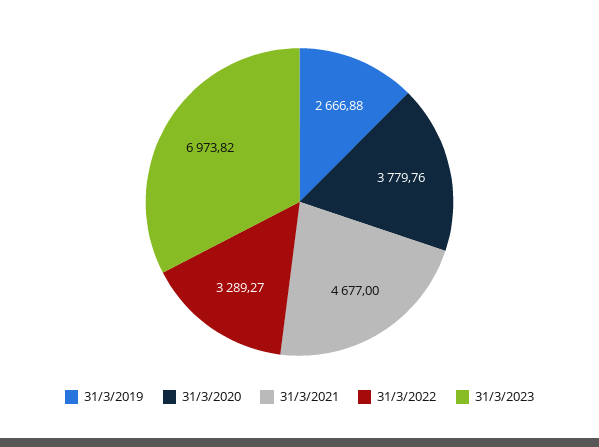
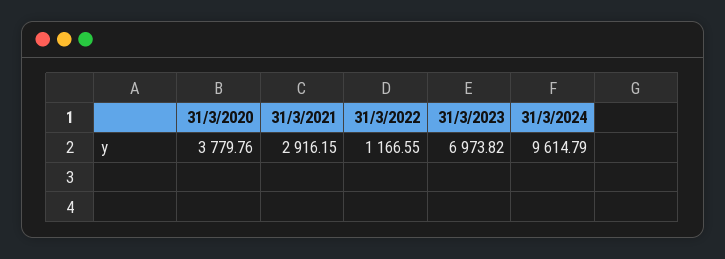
31/3/2019: 2666.88 -> none
31/3/2021: 4677 -> 2916.15
31/3/2022: 3289.27 -> 1166.55
31/3/2024: none -> 9614.79

